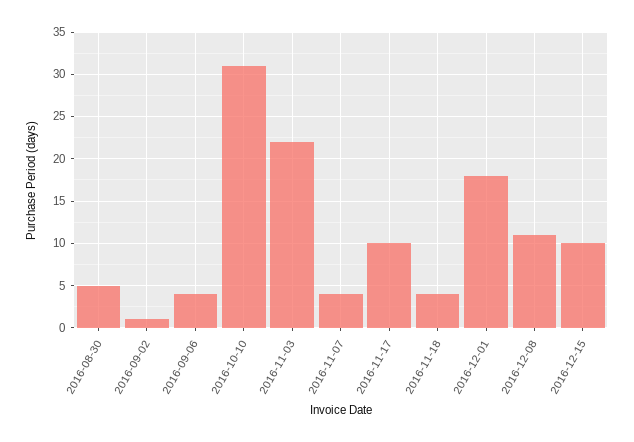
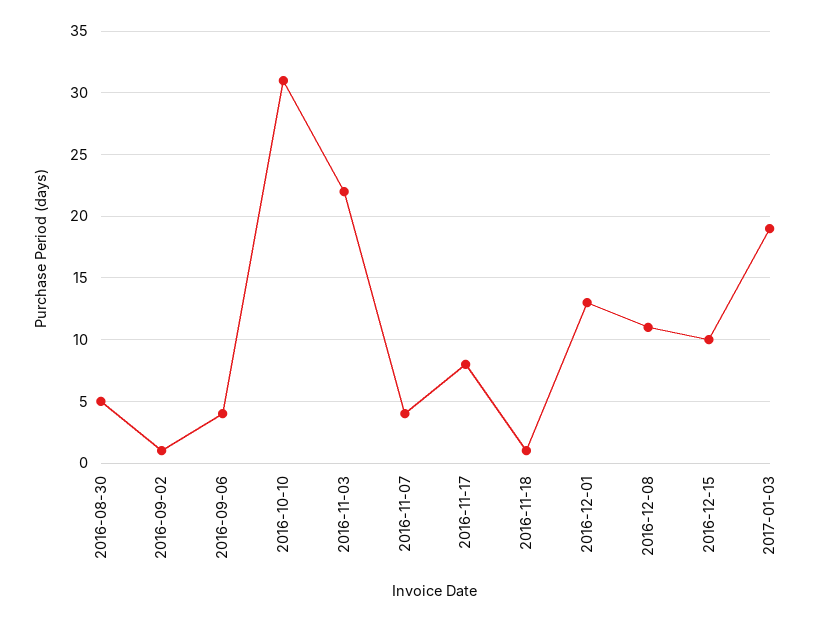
2016-11-17: 10 -> 8
2016-11-18: 4 -> 1
2016-12-01: 18 -> 13
2017-01-03: none -> 19

